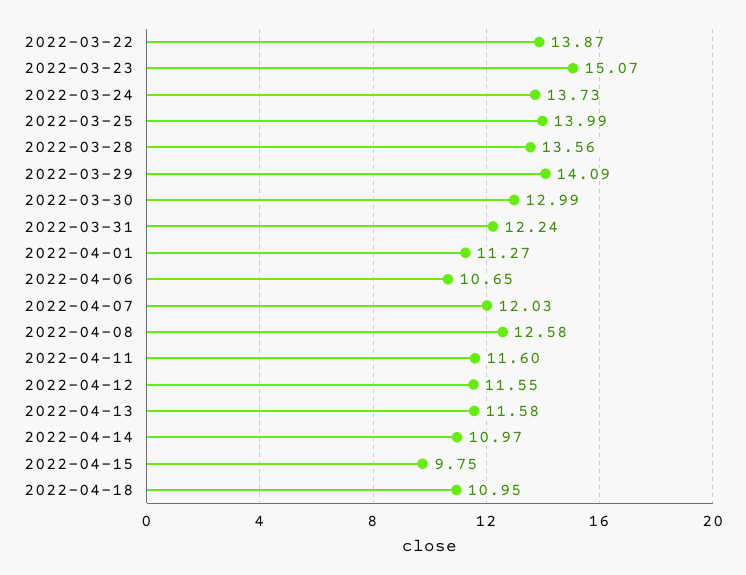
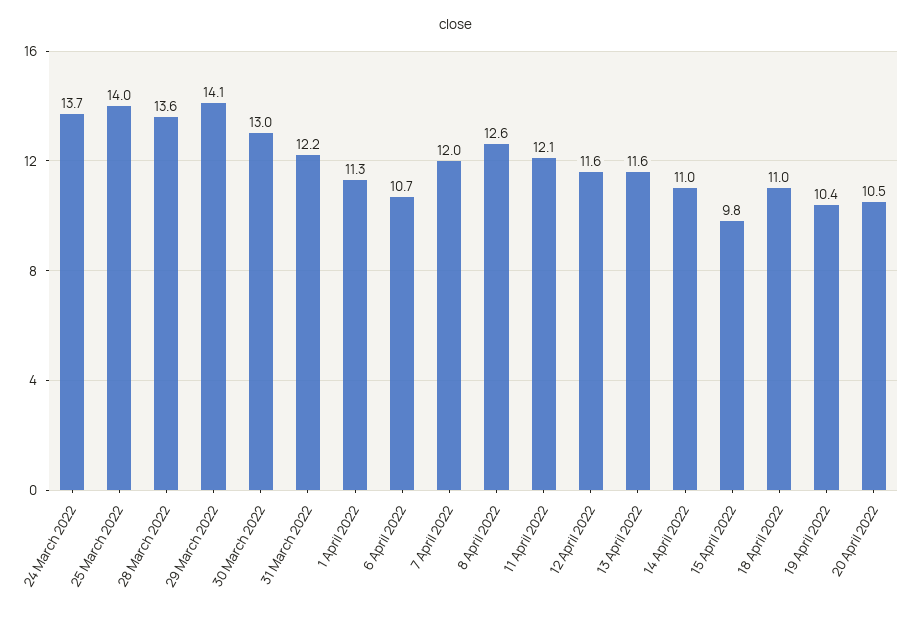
2022-03-22: 13.87 -> none
2022-03-23: 15.07 -> none
2022-04-11: 11.6 -> 12.1
19 April 2022: none -> 10.4
20 April 2022: none -> 10.5

